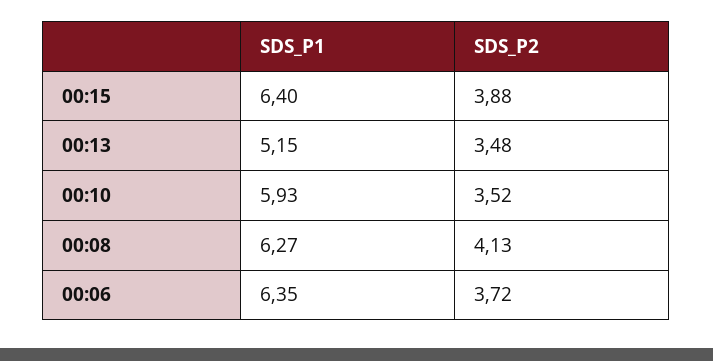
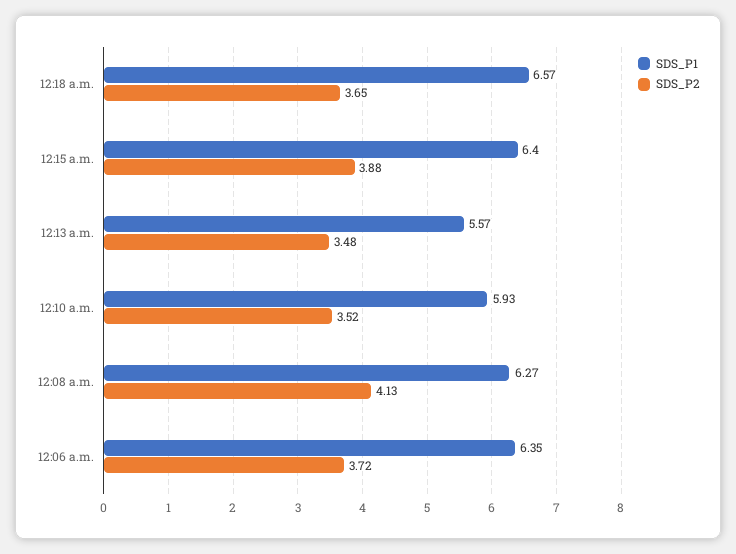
SDS_P1, 00:13: 5.15 -> 5.57
SDS_P1, 12:18 a.m.: none -> 6.57
SDS_P2, 12:18 a.m.: none -> 3.65

